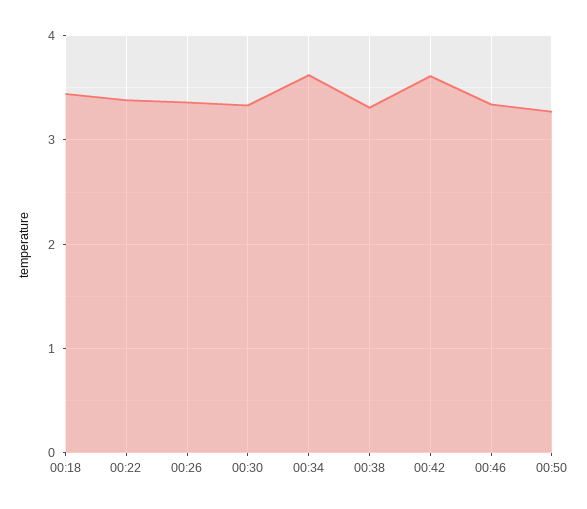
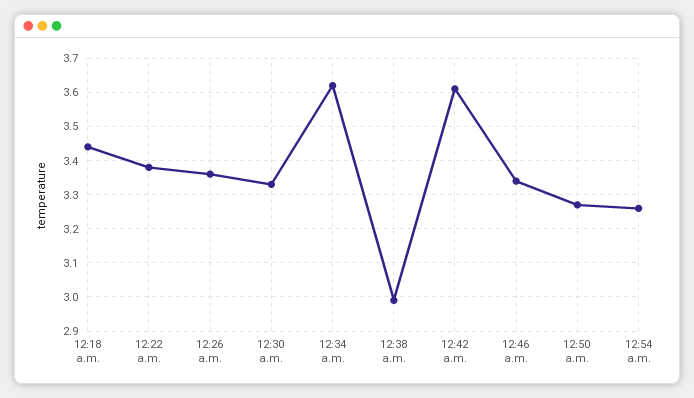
00:38: 3.3 -> 3
12:54 a.m.: none -> 3.25

